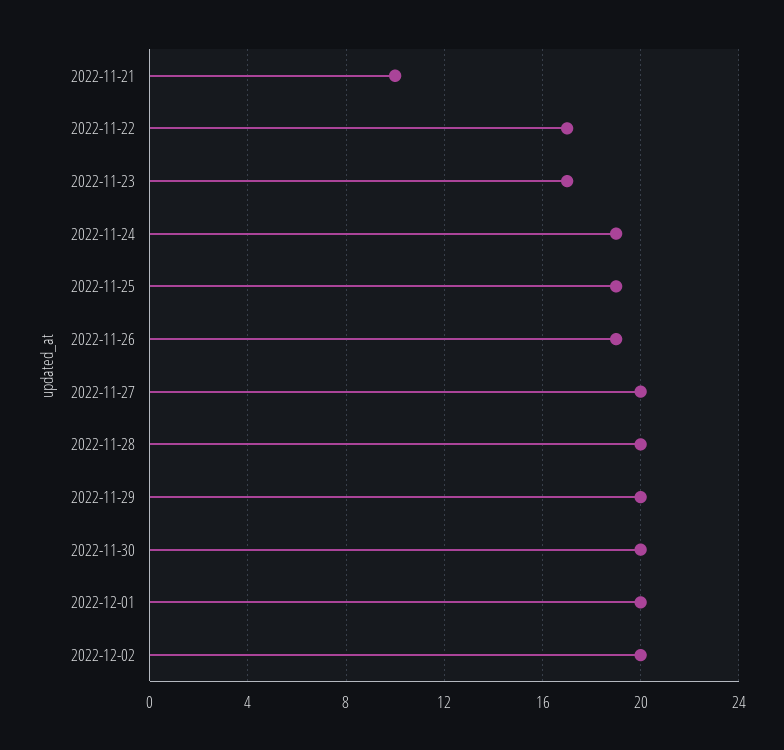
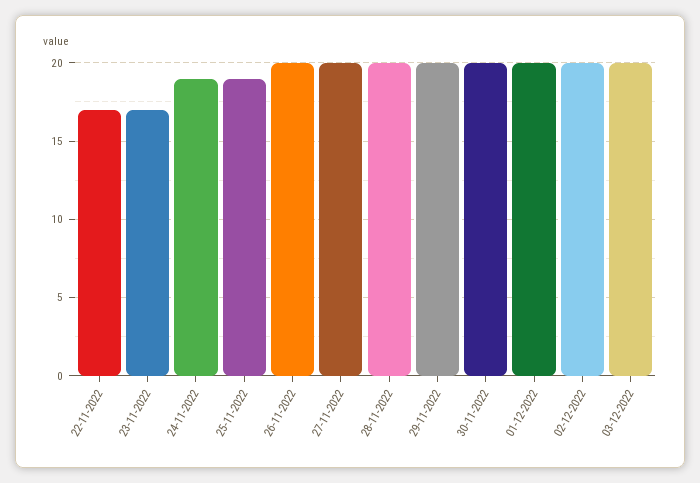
2022-11-21: 10 -> none
2022-11-26: 19 -> 20
03-12-2022: none -> 20

